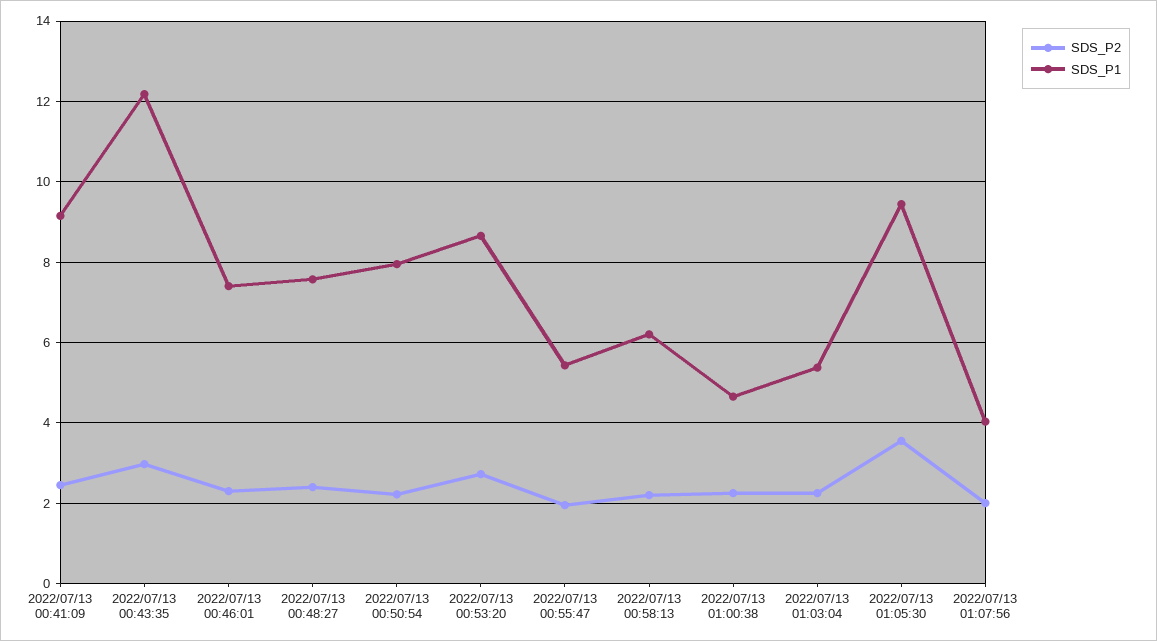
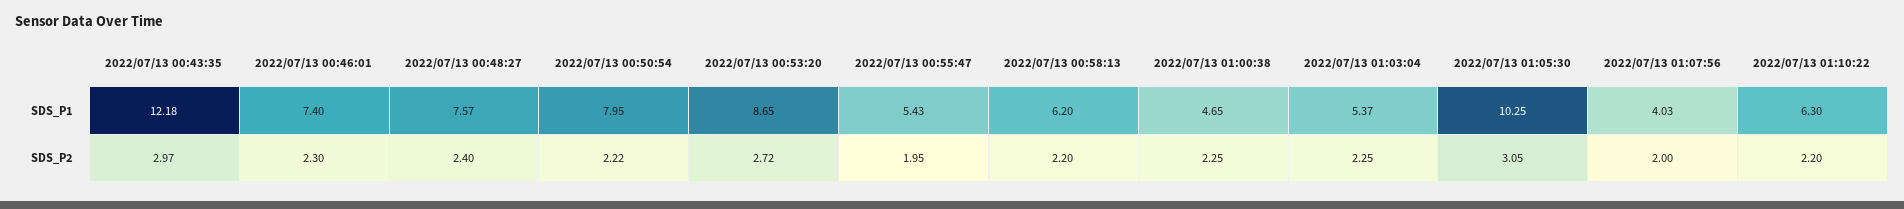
SDS_P2, 2022/07/13 00:41:09: 2.4 -> none
SDS_P1, 2022/07/13 00:41:09: 9.2 -> none
SDS_P2, 2022/07/13 01:05:30: 3.6 -> 3.05
SDS_P1, 2022/07/13 01:05:30: 9.4 -> 10.25
SDS_P1, 2022/07/13 01:10:22: none -> 6.3
SDS_P2, 2022/07/13 01:10:22: none -> 2.2

